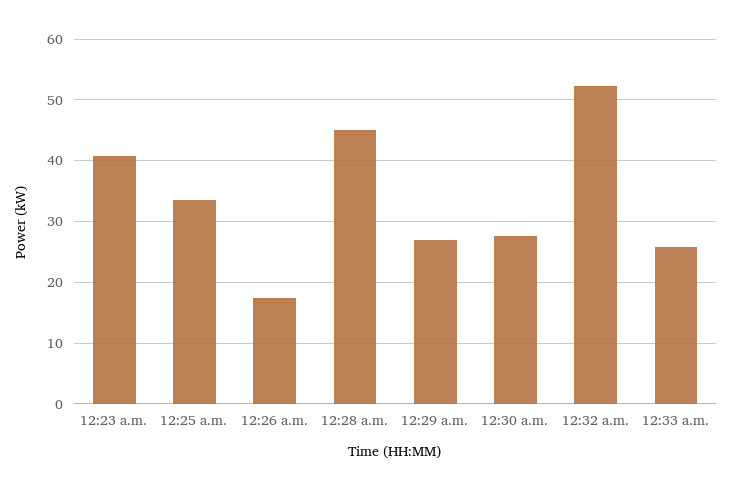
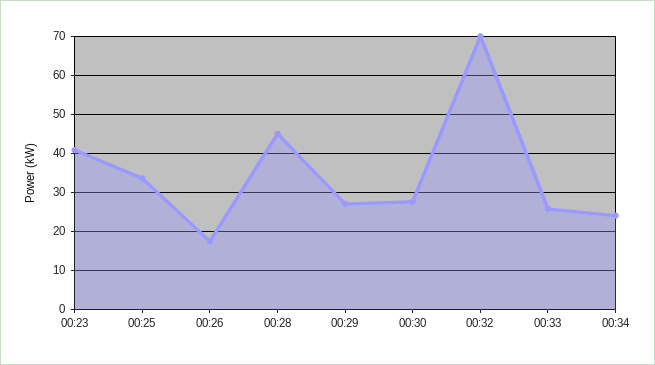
12:32 a.m.: 52 -> 70
00:34: none -> 24

